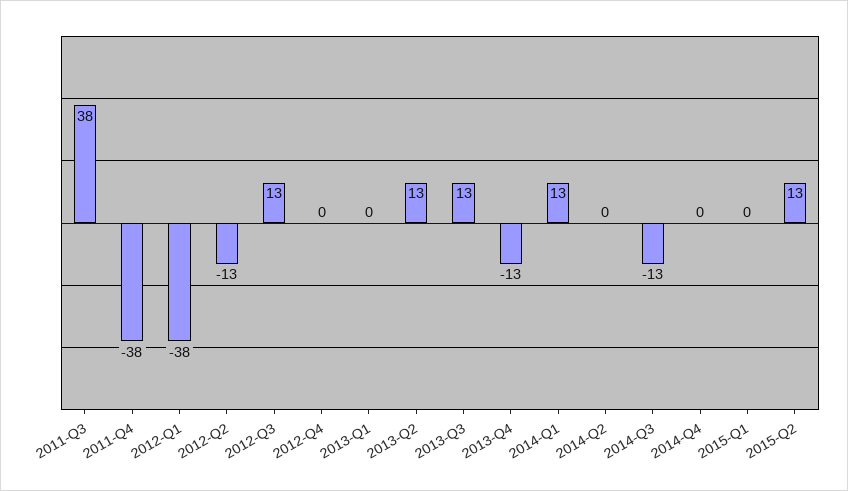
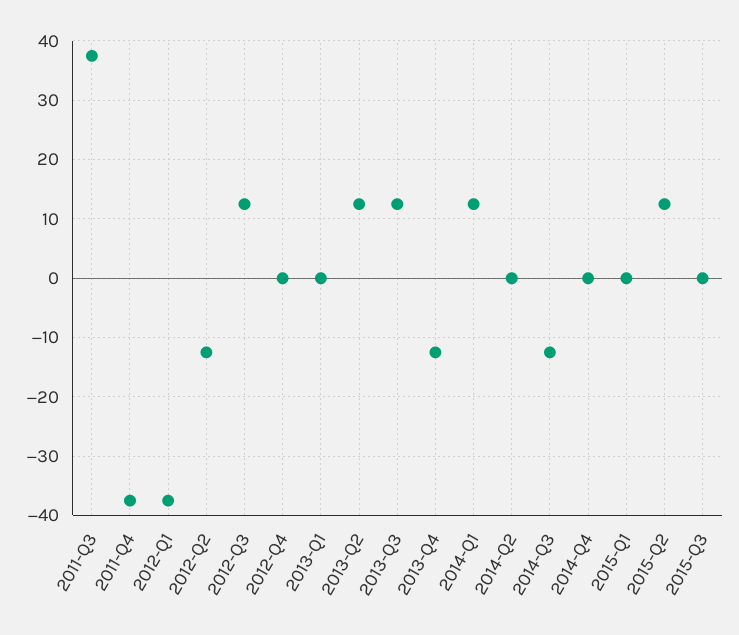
2015-Q3: none -> 0

